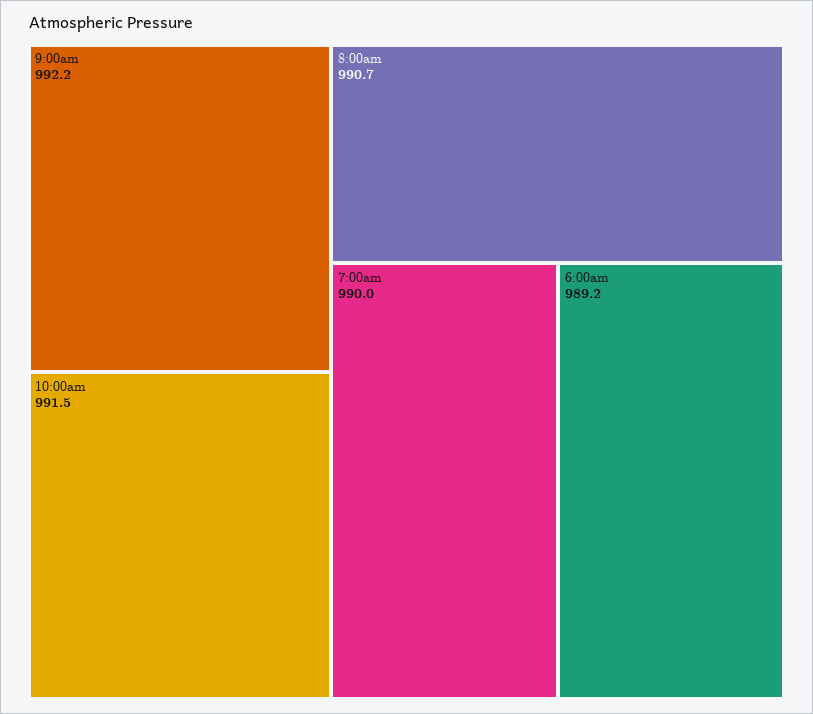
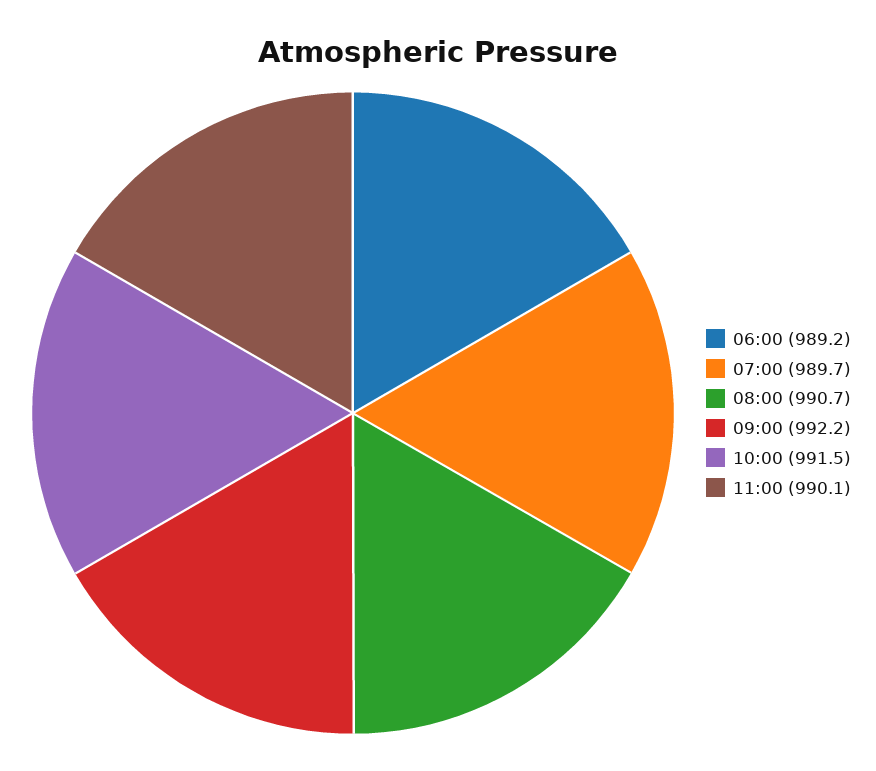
7:00am: 990 -> 989.7
11:00: none -> 990.1

